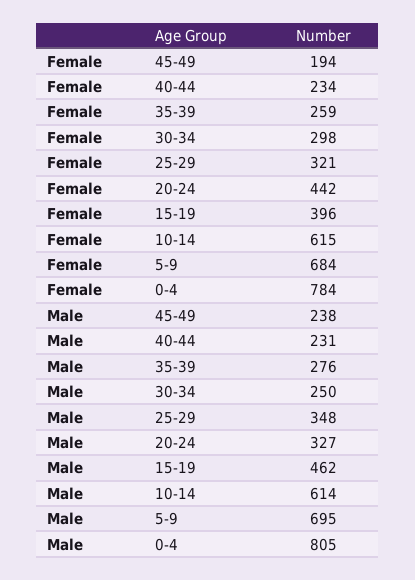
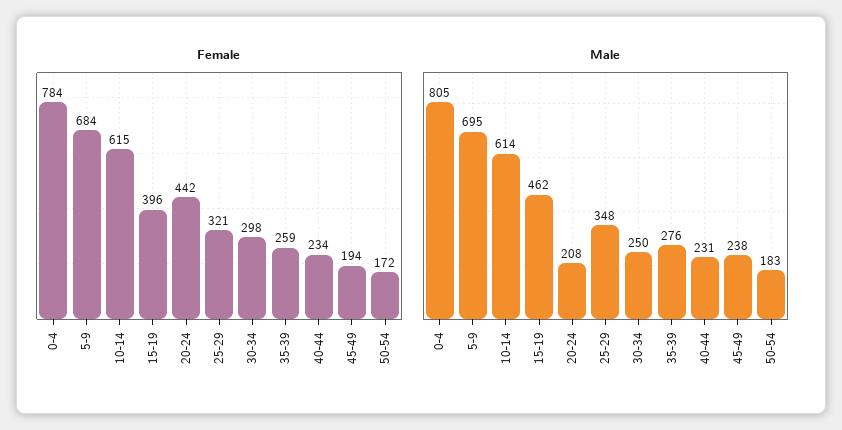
Male, 20-24: 327 -> 208
Female, 50-54: none -> 172
Male, 50-54: none -> 183

